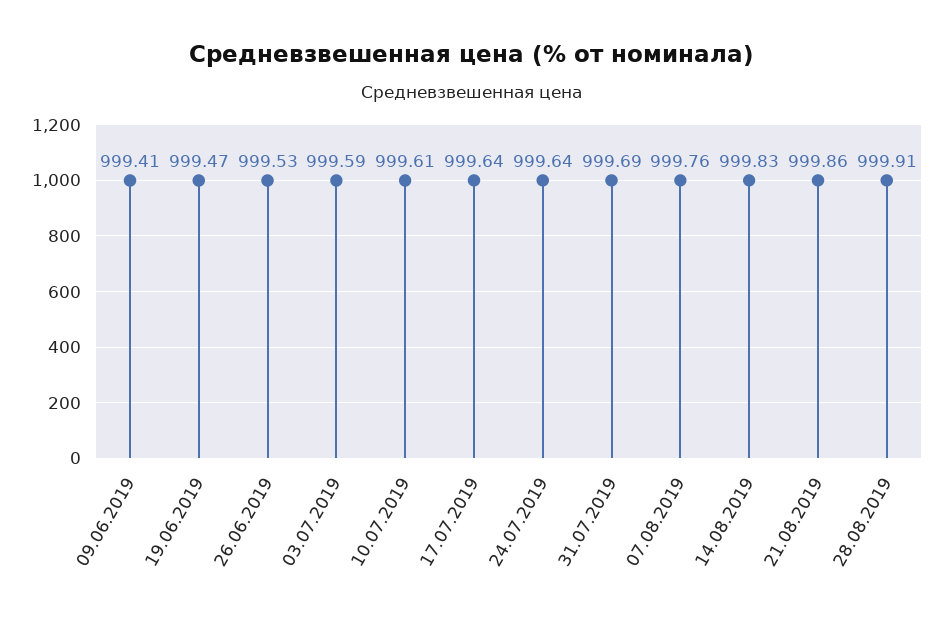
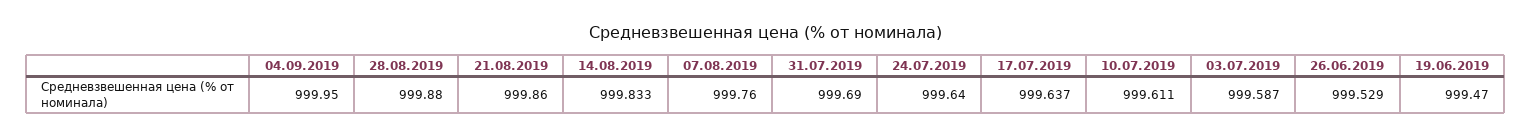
09.06.2019: 999.41 -> none
28.08.2019: 999.91 -> 999.88
04.09.2019: none -> 999.95

